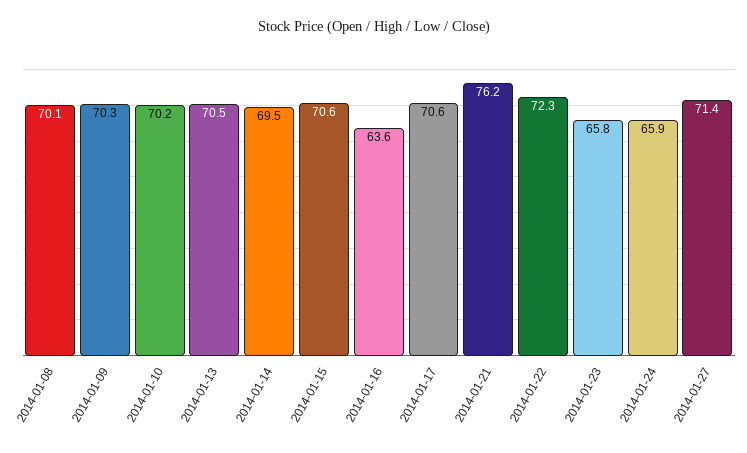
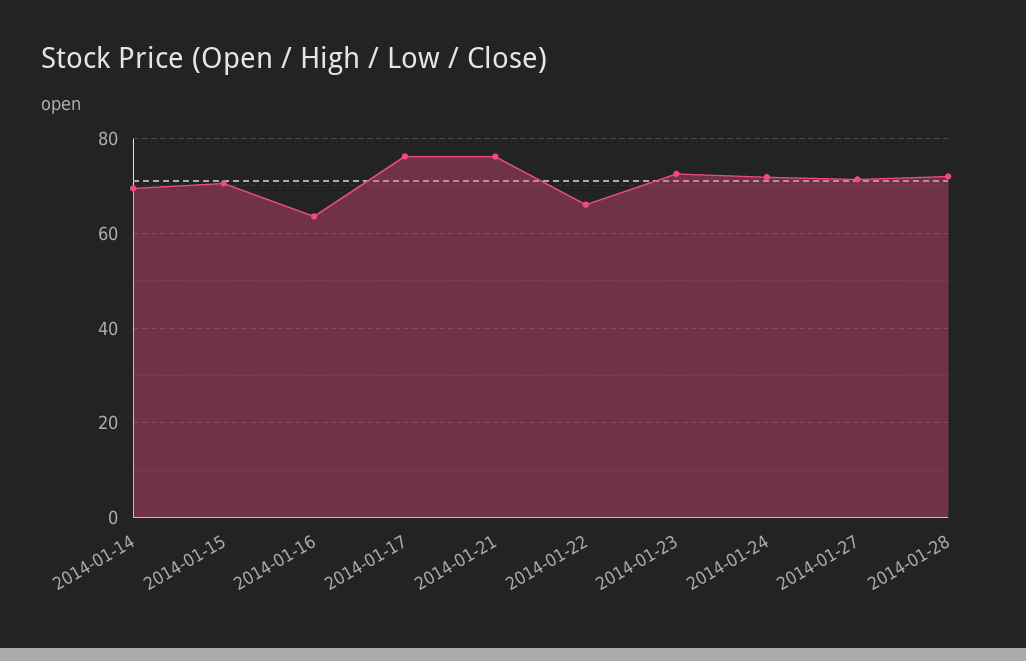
2014-01-08: 70.1 -> none
2014-01-09: 70.3 -> none
2014-01-10: 70.2 -> none
2014-01-13: 70.5 -> none
2014-01-17: 70.6 -> 76
2014-01-22: 72.3 -> 66
2014-01-23: 65.8 -> 72
2014-01-24: 65.9 -> 72
2014-01-28: none -> 72

